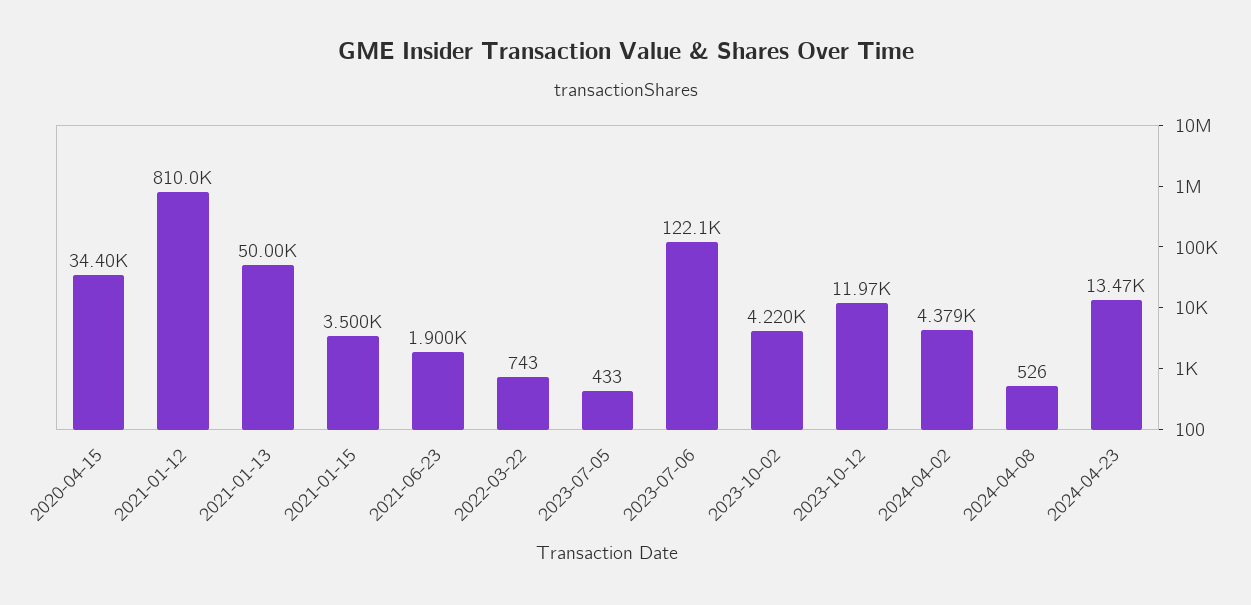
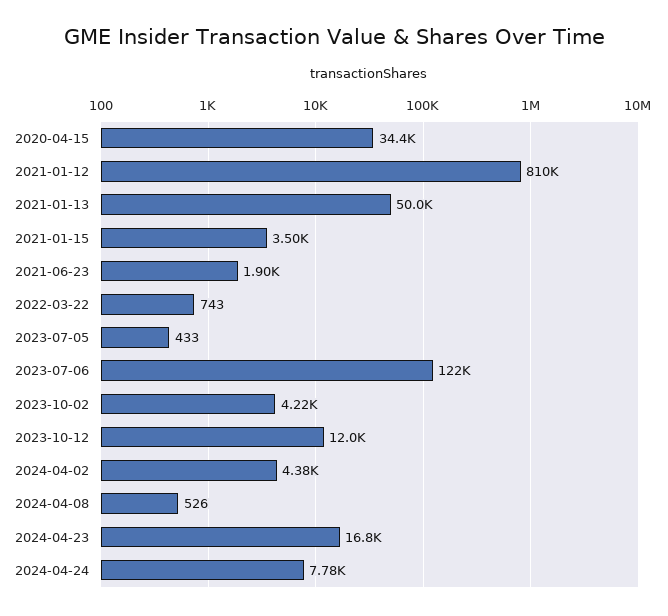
2024-04-23: 13470 -> 16800
2024-04-24: none -> 7780

